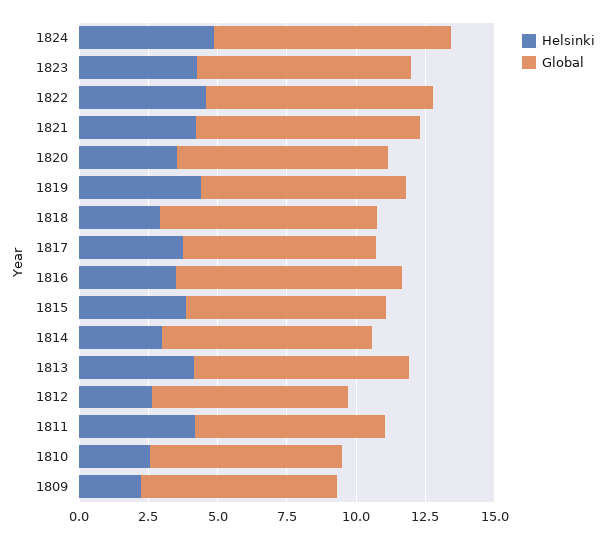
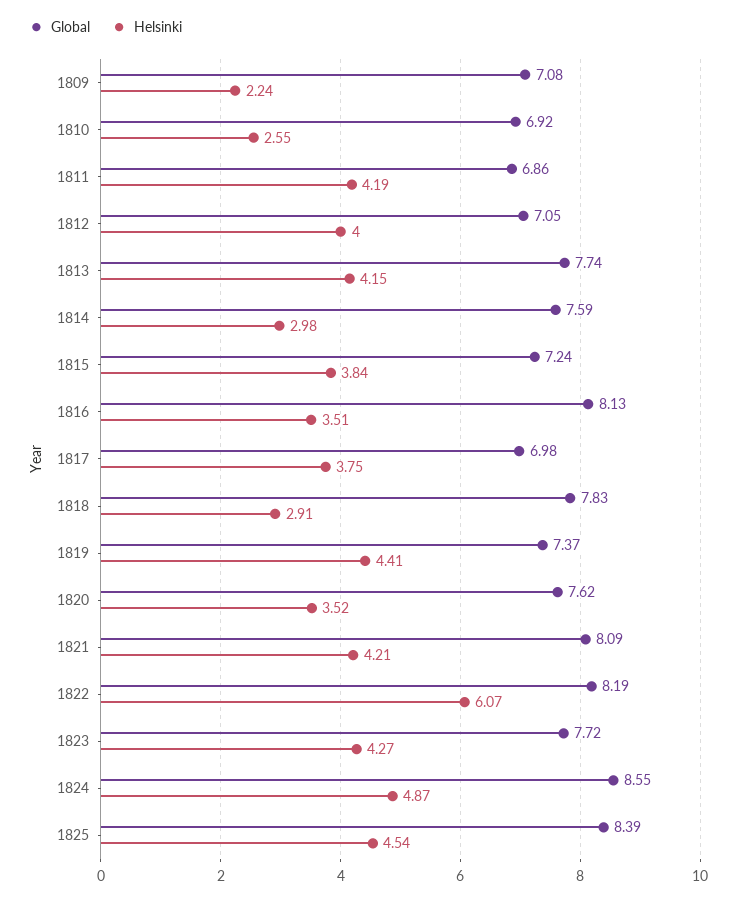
Helsinki, 1822: 4.5 -> 6.07
Helsinki, 1812: 2.5 -> 4
Global, 1825: none -> 8.39
Helsinki, 1825: none -> 4.54

